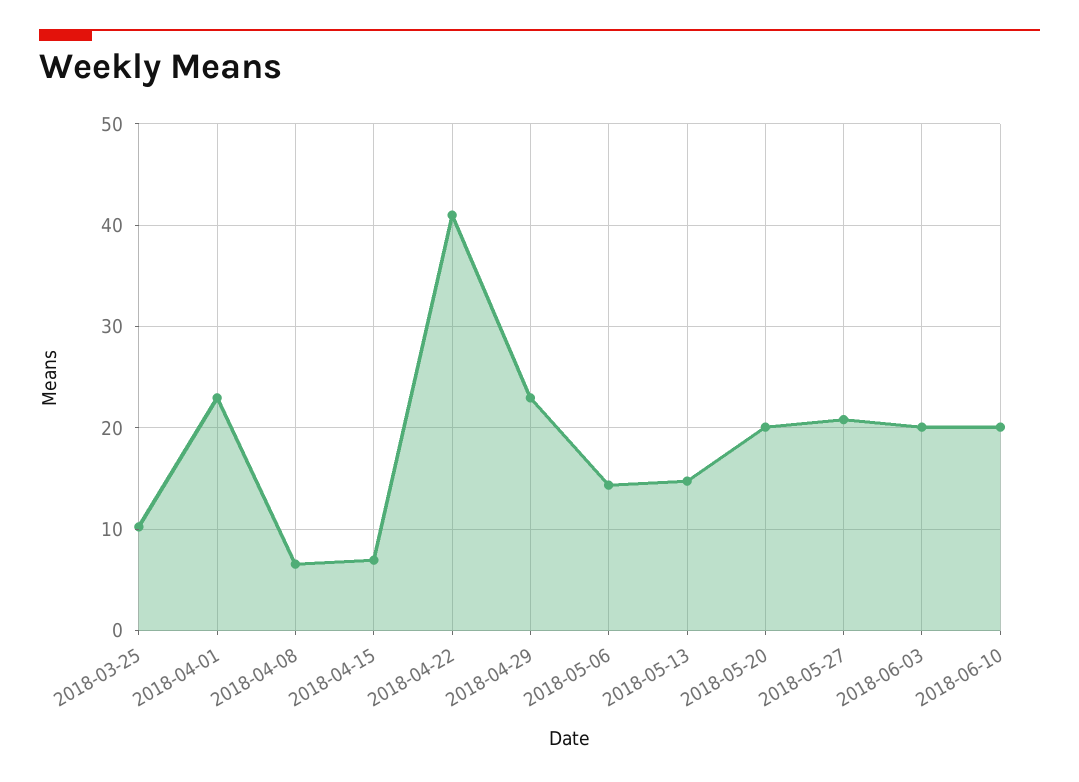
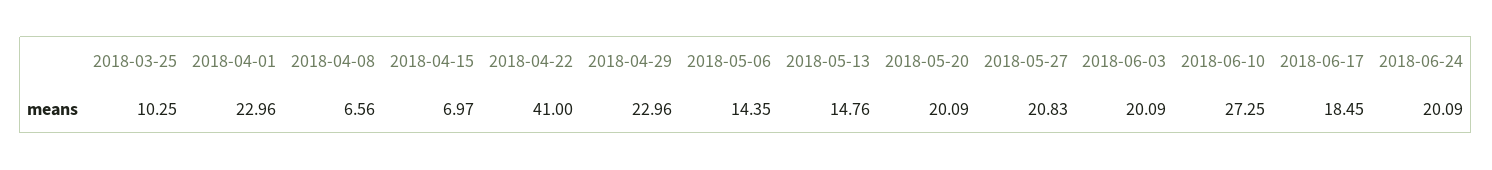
2018-06-10: 20 -> 27.25
2018-06-17: none -> 18.45
2018-06-24: none -> 20.09

